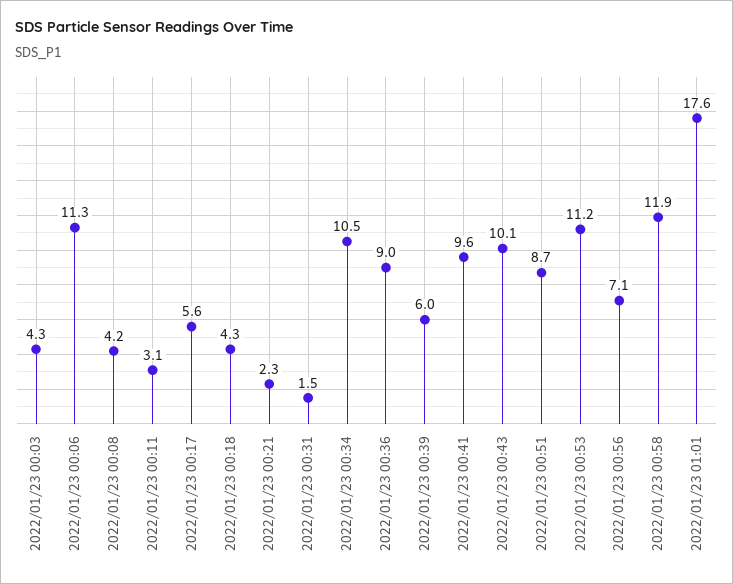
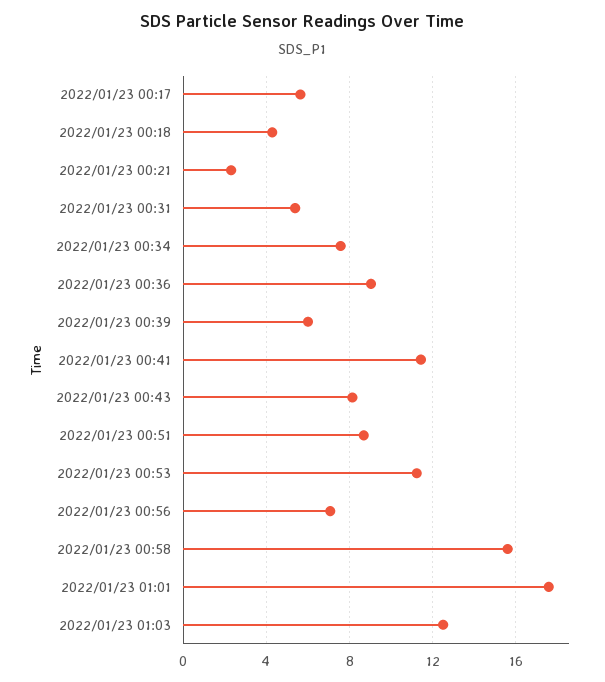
2022/01/23 00:03: 4.3 -> none
2022/01/23 00:06: 11.3 -> none
2022/01/23 00:08: 4.2 -> none
2022/01/23 00:11: 3.1 -> none
2022/01/23 00:31: 1.5 -> 5.5
2022/01/23 00:34: 10.5 -> 7.5
2022/01/23 00:41: 9.6 -> 11.5
2022/01/23 00:43: 10.1 -> 8
2022/01/23 00:58: 11.9 -> 15.5
2022/01/23 01:03: none -> 12.5

